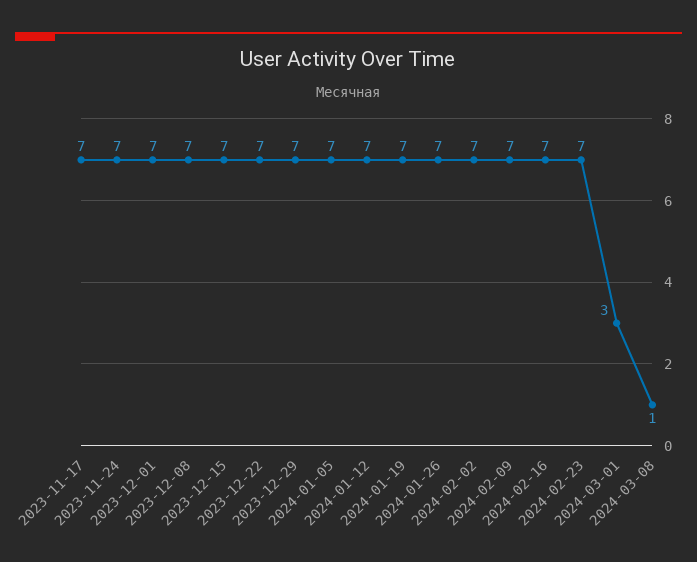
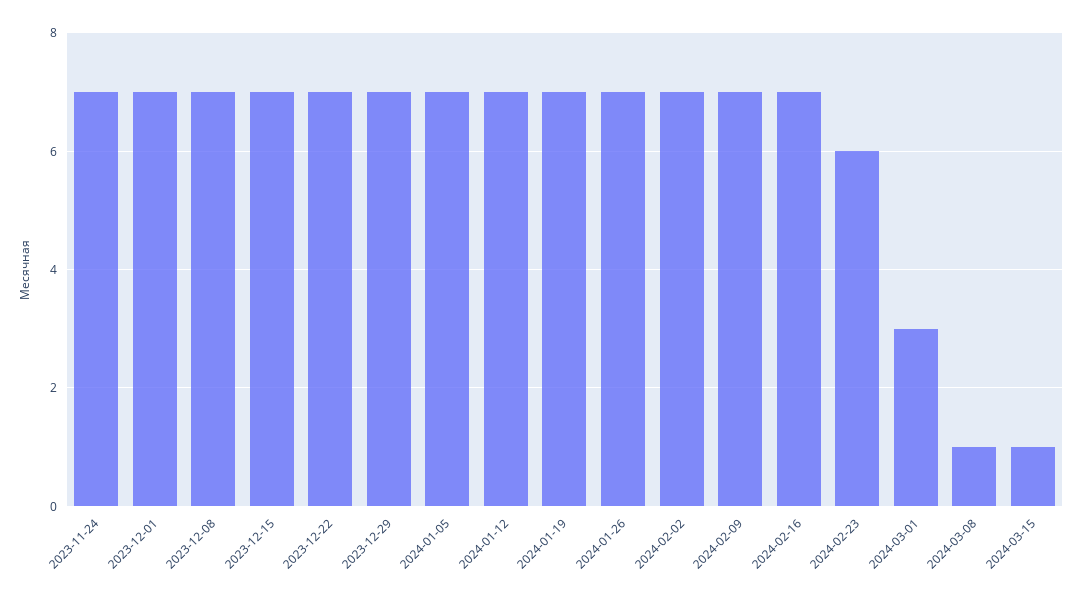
2023-11-17: 7 -> none
2024-02-23: 7 -> 6
2024-03-15: none -> 1

